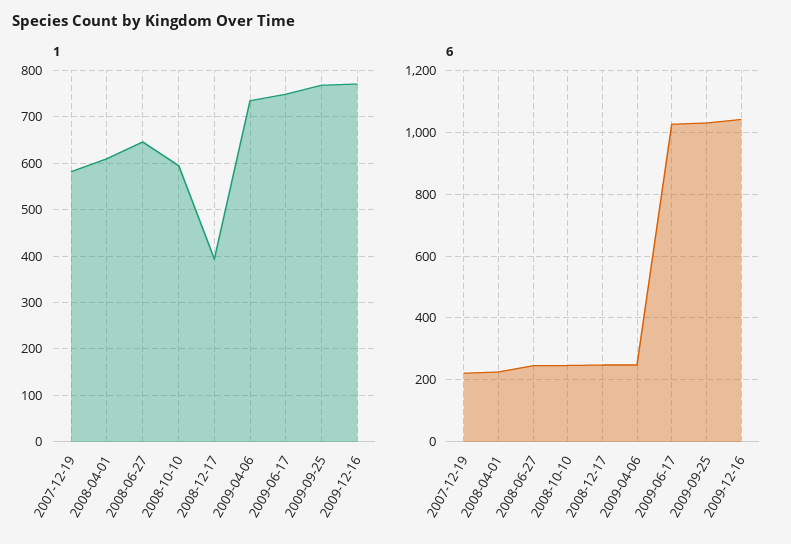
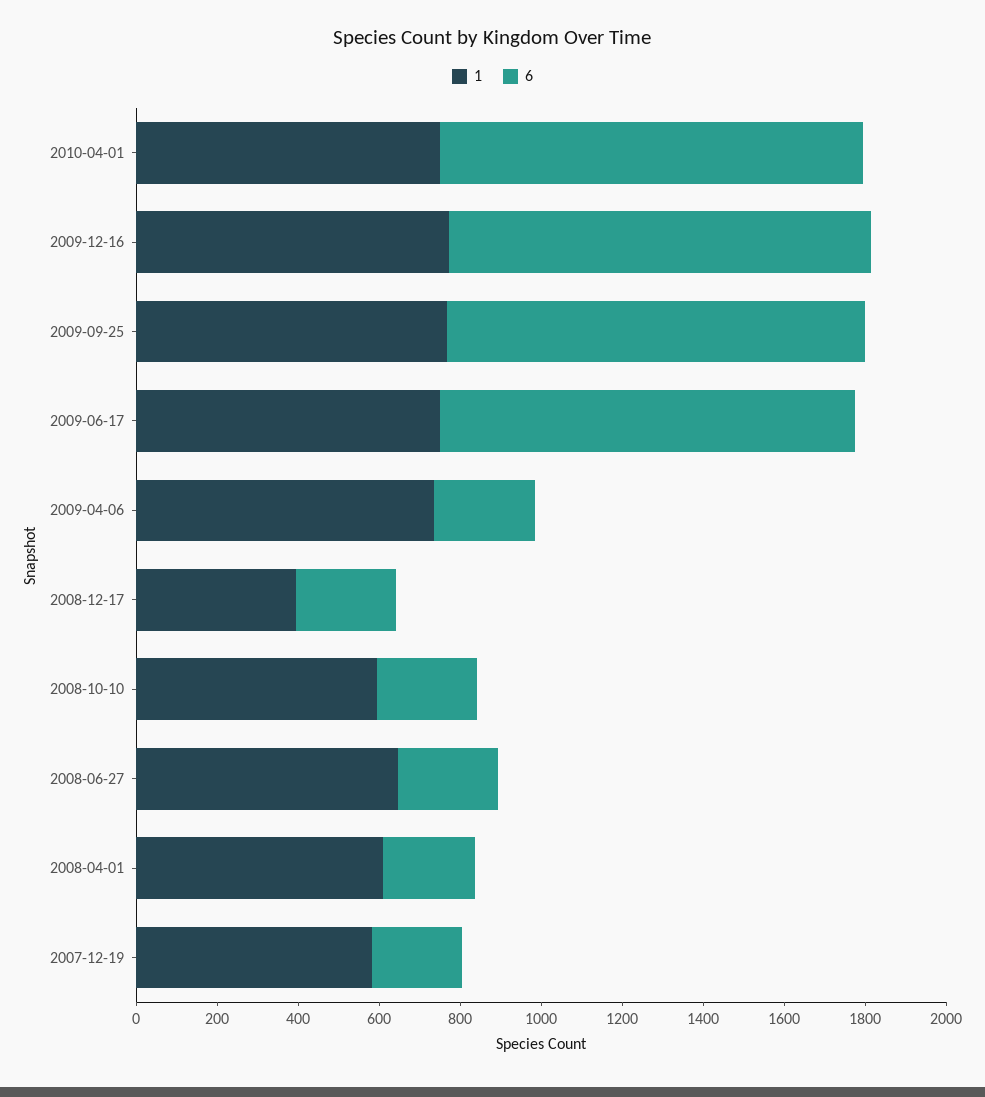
1, 2010-04-01: none -> 750
6, 2010-04-01: none -> 1050

